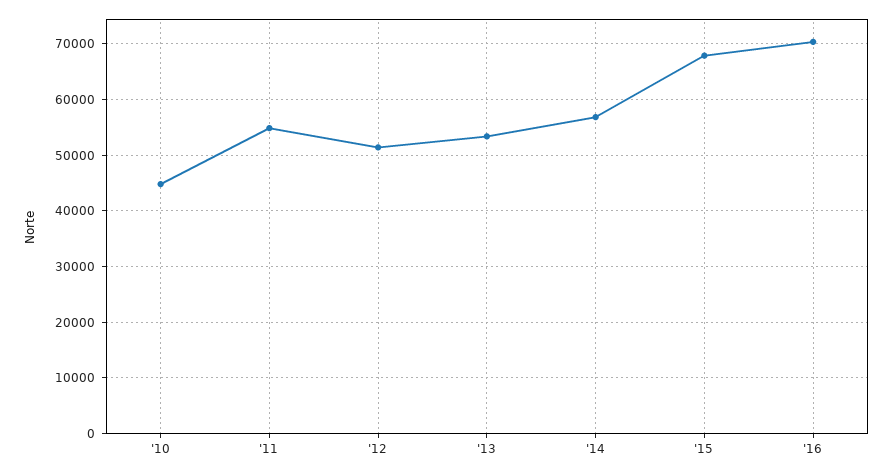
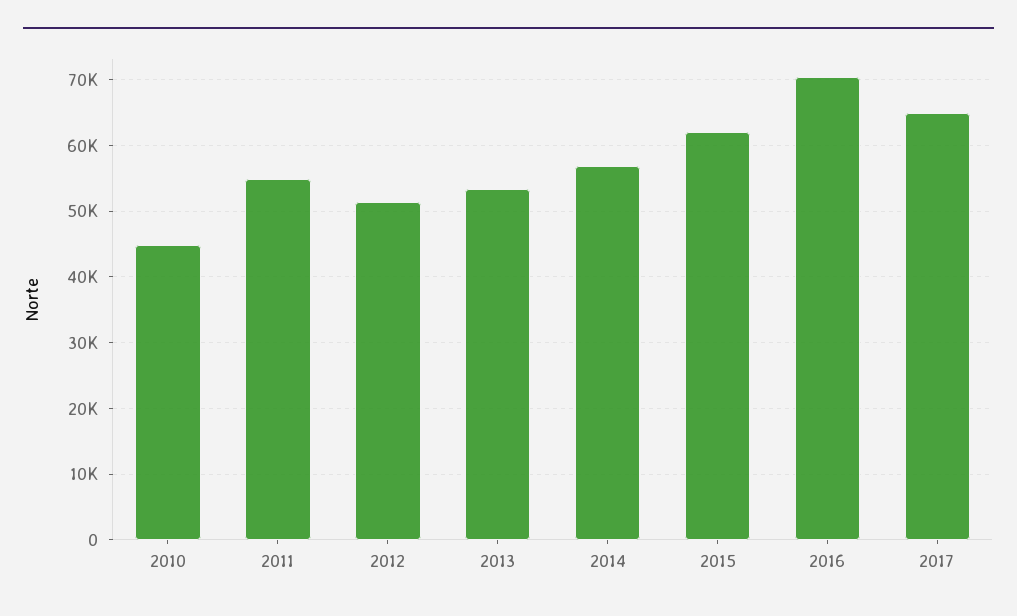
'15: 68000 -> 62000
2017: none -> 65000

